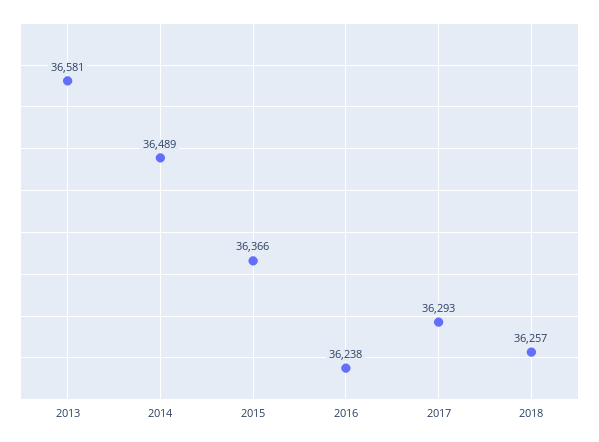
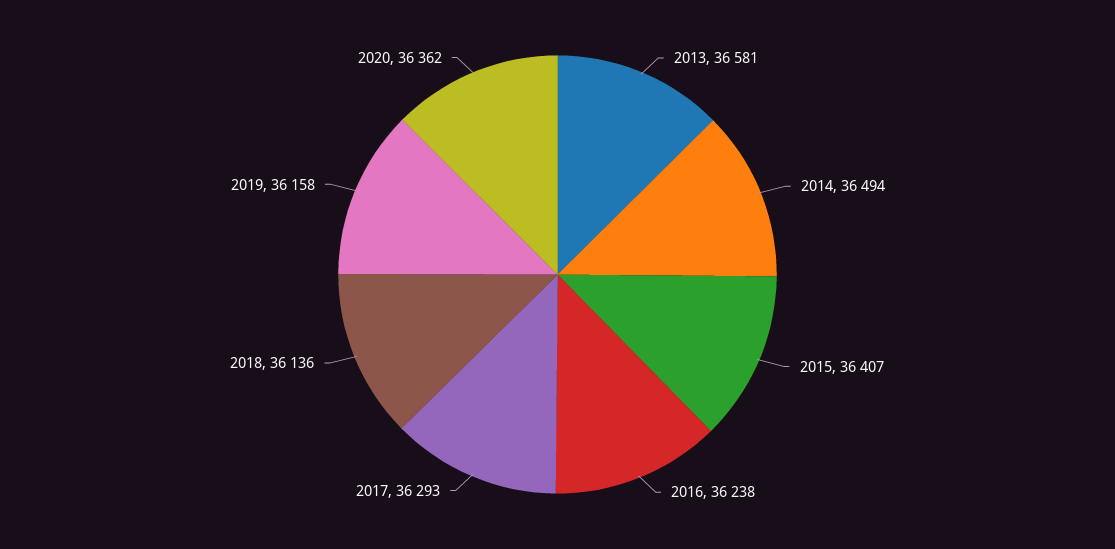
2014: 36489 -> 36494
2015: 36366 -> 36407
2018: 36257 -> 36136
2019: none -> 36158
2020: none -> 36362

